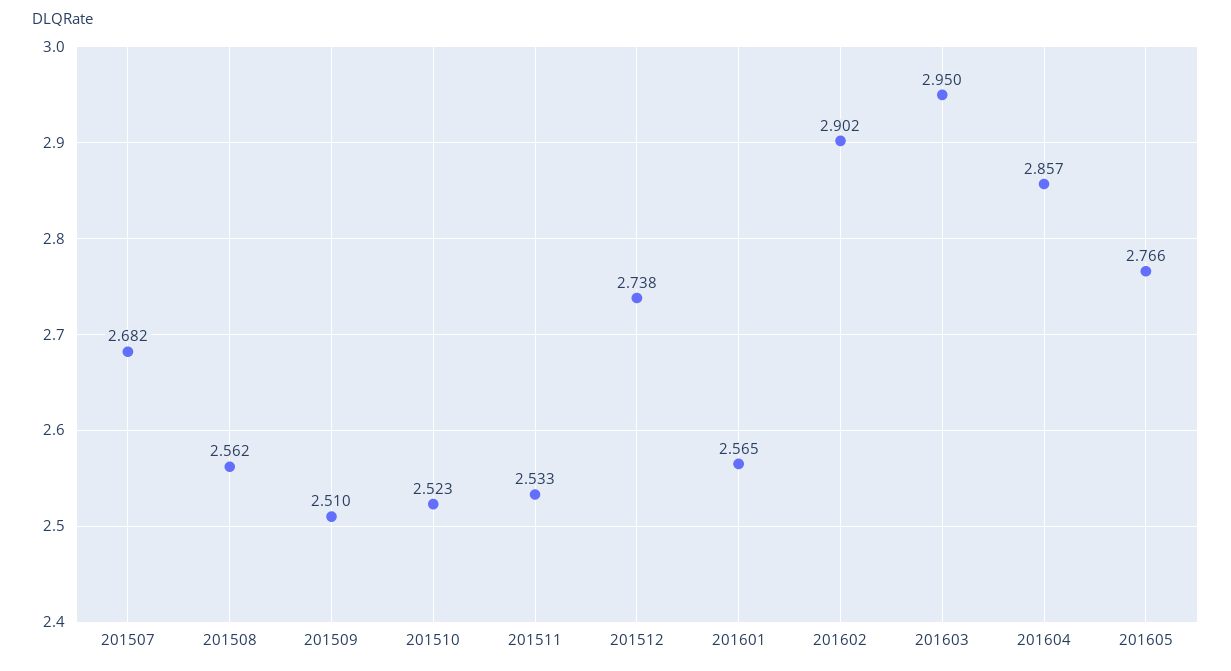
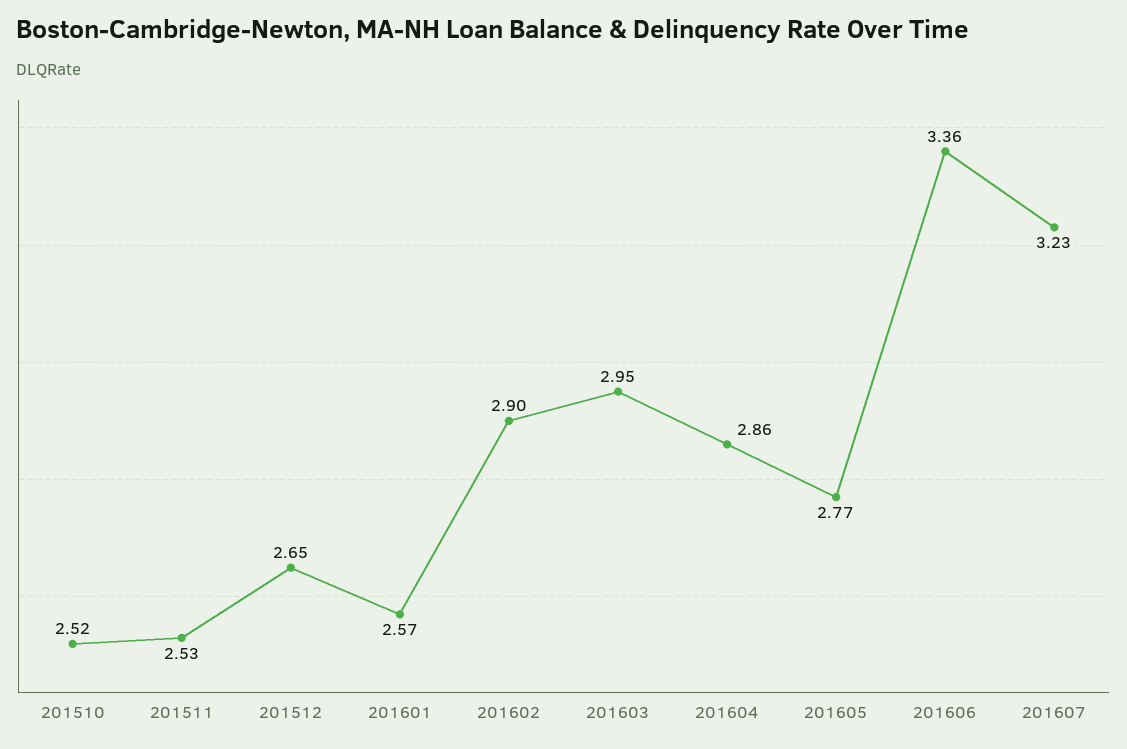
201507: 2.682 -> none
201508: 2.562 -> none
201509: 2.51 -> none
201512: 2.738 -> 2.65
201606: none -> 3.36
201607: none -> 3.23

